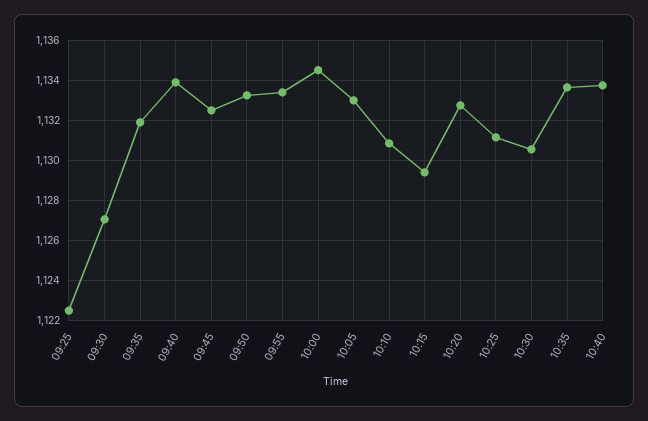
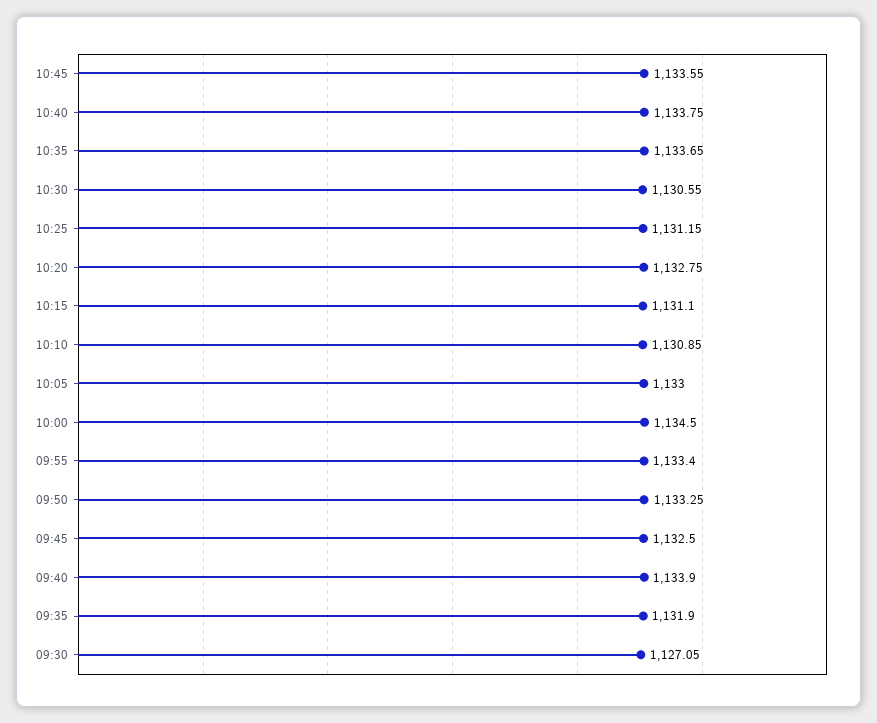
09:25: 1122.5 -> none
10:15: 1129.5 -> 1131.1
10:45: none -> 1133.55

